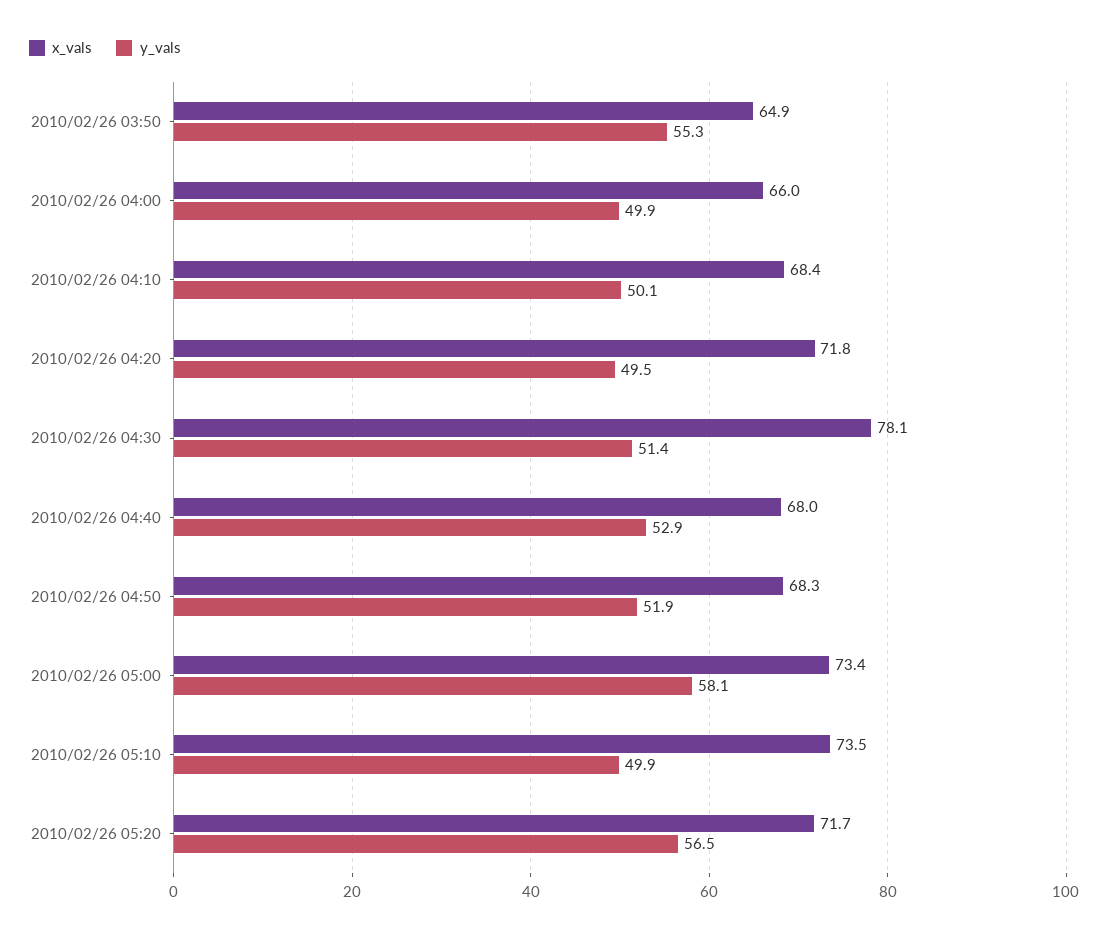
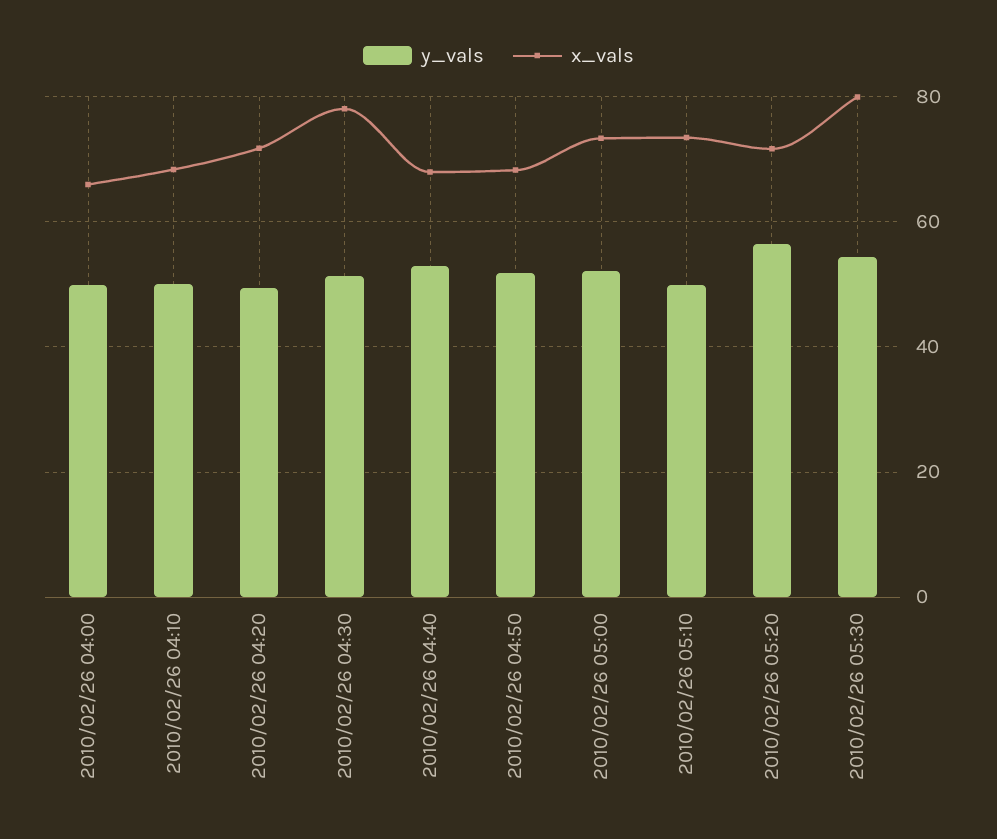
x_vals, 2010/02/26 03:50: 64.9 -> none
y_vals, 2010/02/26 03:50: 55.3 -> none
y_vals, 2010/02/26 05:00: 58.1 -> 52
y_vals, 2010/02/26 05:30: none -> 54
x_vals, 2010/02/26 05:30: none -> 80

